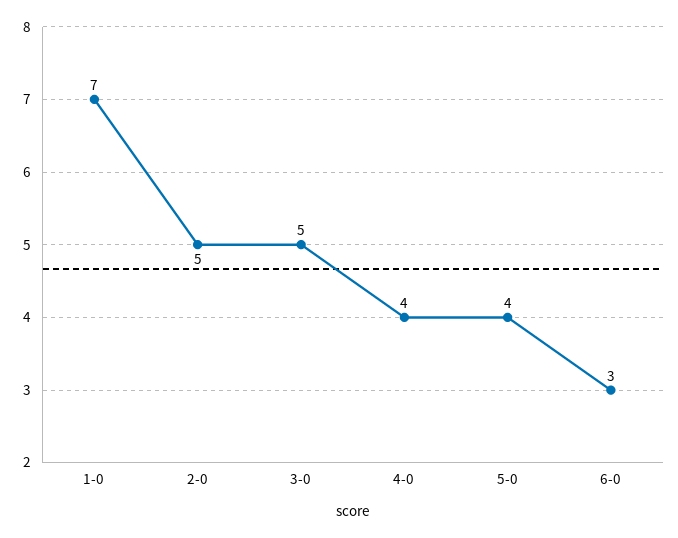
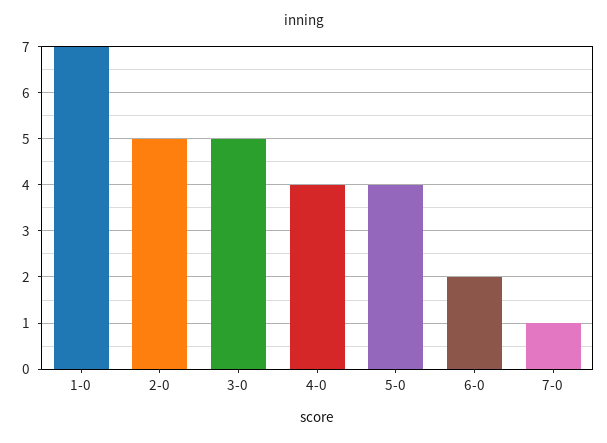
6-0: 3 -> 2
7-0: none -> 1

